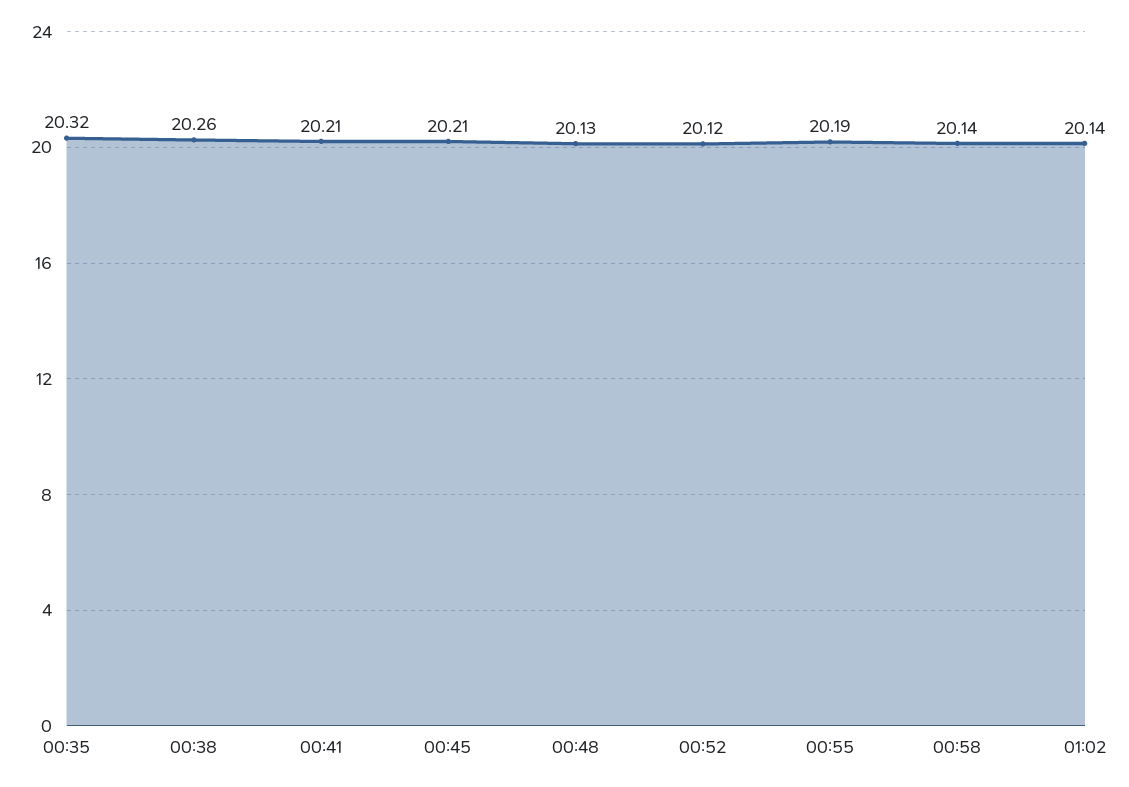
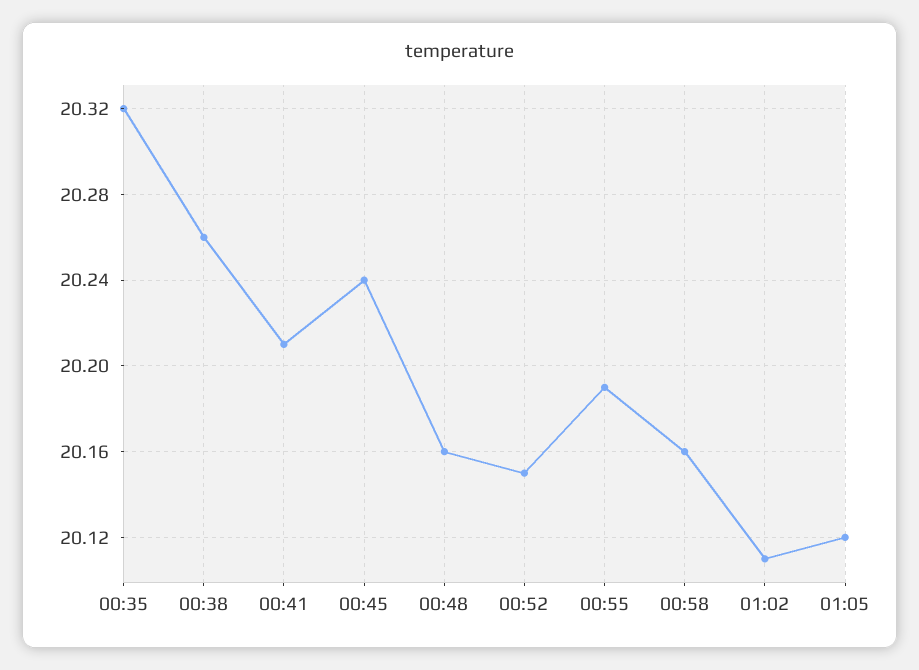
00:45: 20.21 -> 20.24
00:48: 20.13 -> 20.16
00:52: 20.12 -> 20.15
00:58: 20.14 -> 20.16
01:02: 20.14 -> 20.11
01:05: none -> 20.12

